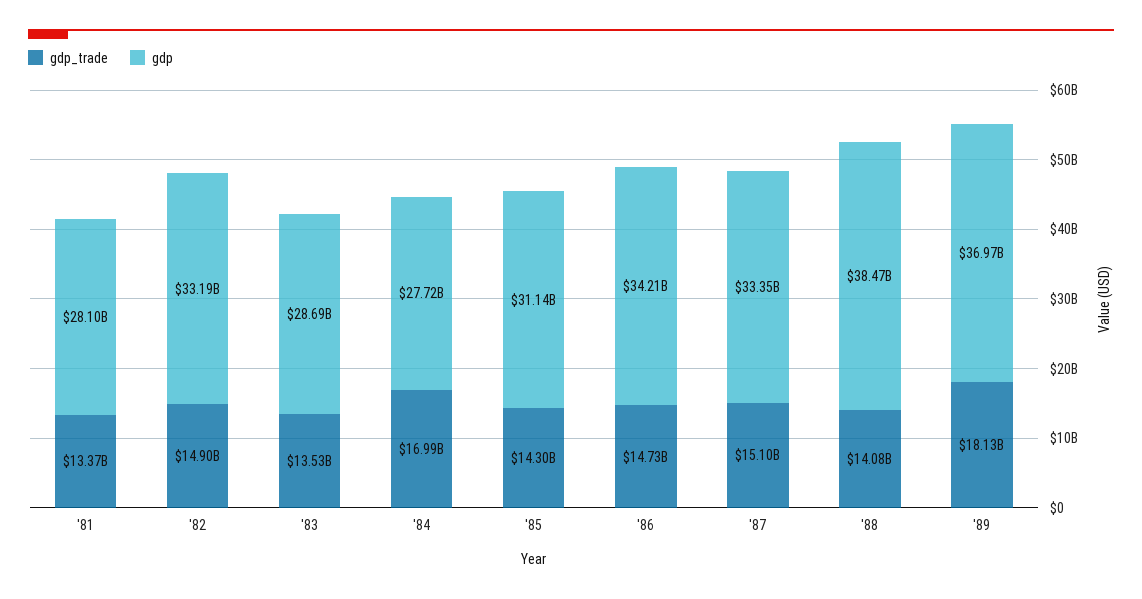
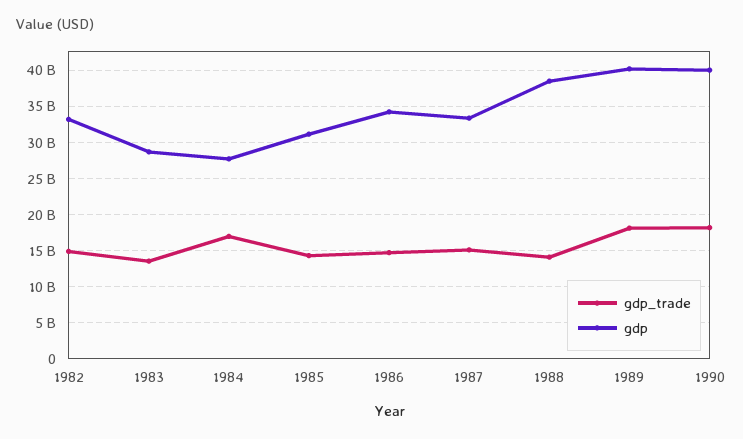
gdp_trade, '81: 13370000000 -> none
gdp, '81: 28100000000 -> none
gdp, '89: 36970000000 -> 40000000000
gdp_trade, 1990: none -> 18000000000
gdp, 1990: none -> 40000000000

